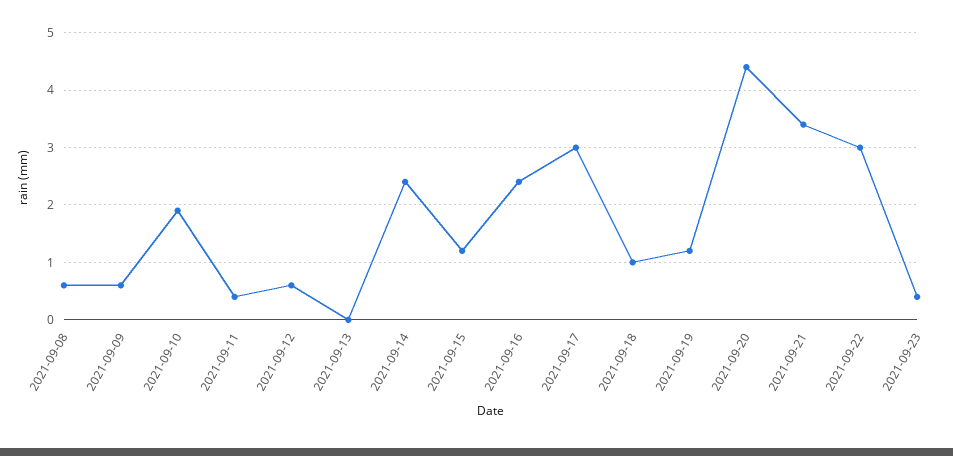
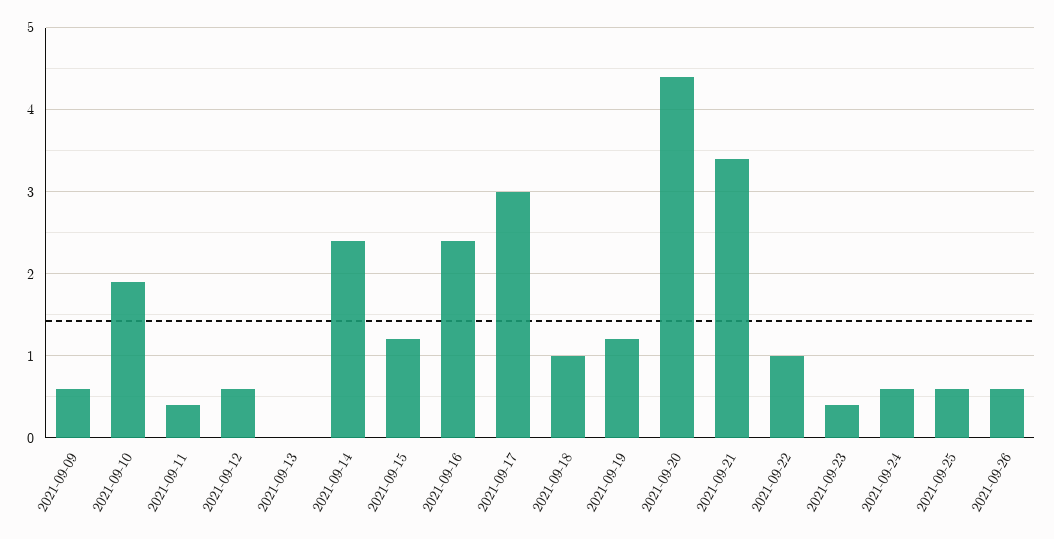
2021-09-08: 0.5 -> none
2021-09-22: 3 -> 1
2021-09-24: none -> 0.6
2021-09-25: none -> 0.6
2021-09-26: none -> 0.6

